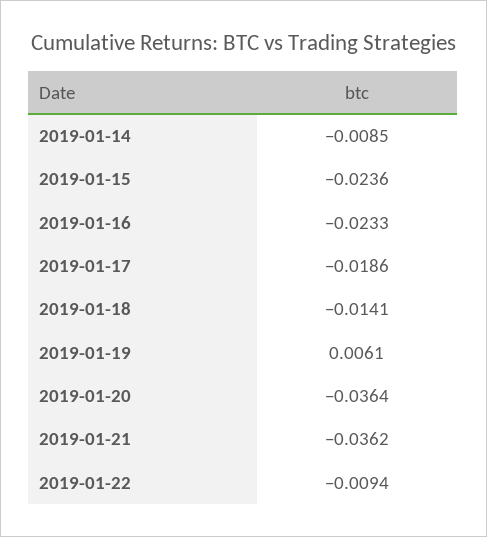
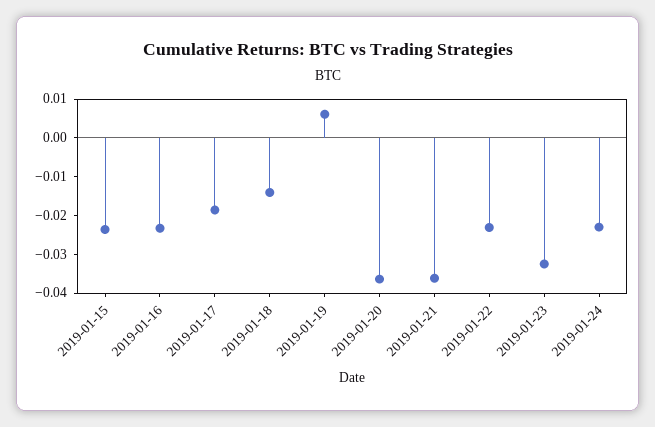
2019-01-14: -0.0085 -> none
2019-01-22: -0.0094 -> -0.0225
2019-01-23: none -> -0.0325
2019-01-24: none -> -0.0225

